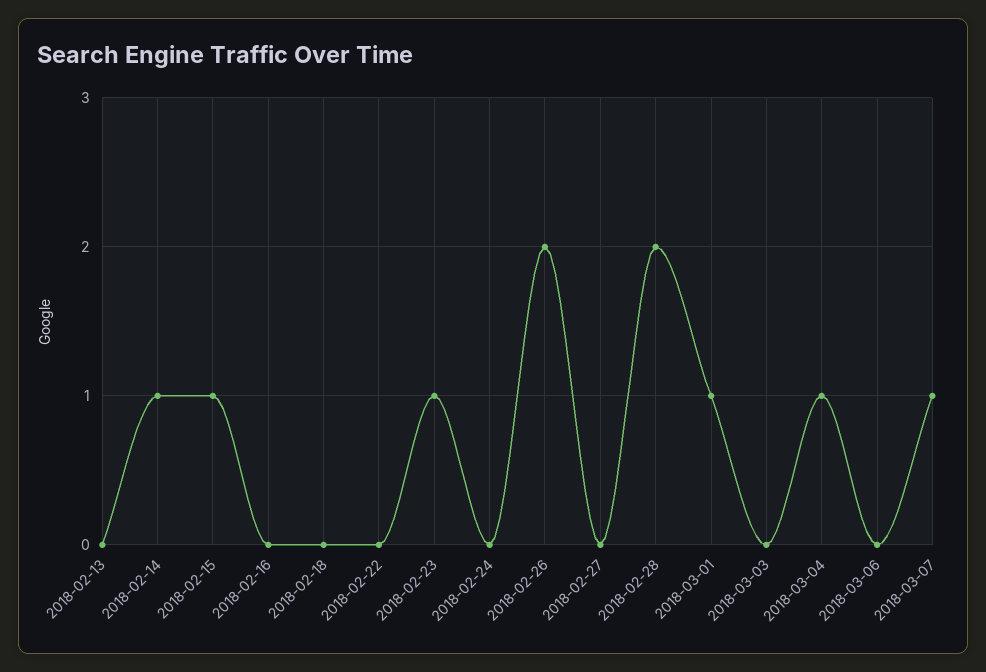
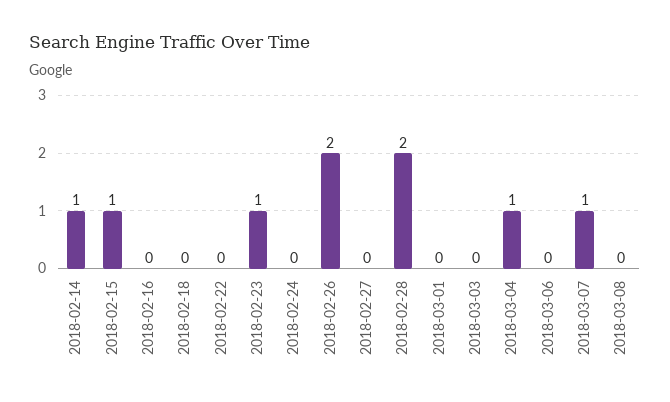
2018-02-13: 0 -> none
2018-03-01: 1 -> 0
2018-03-08: none -> 0

